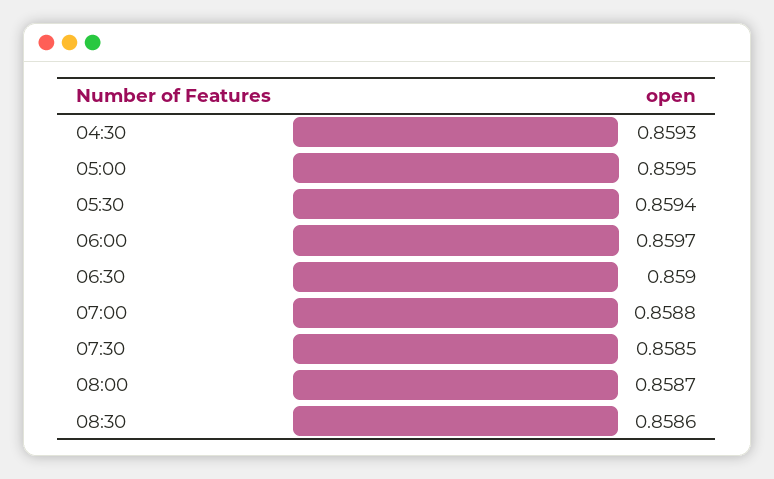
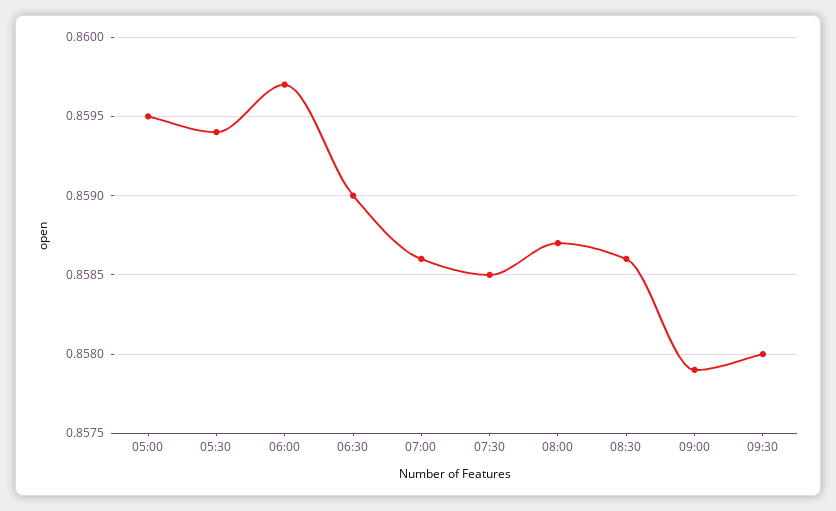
04:30: 0.8593 -> none
07:00: 0.8588 -> 0.8586
09:00: none -> 0.8579
09:30: none -> 0.858

